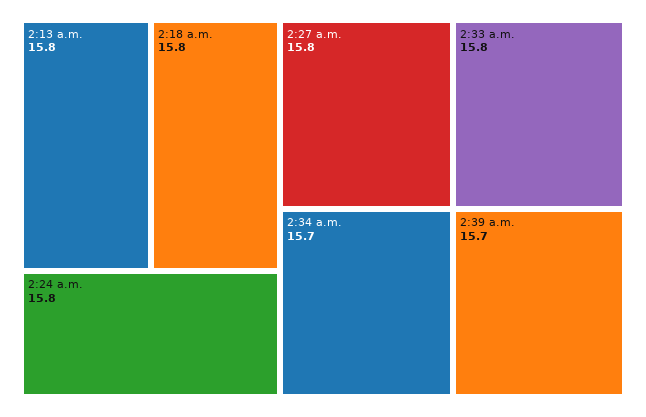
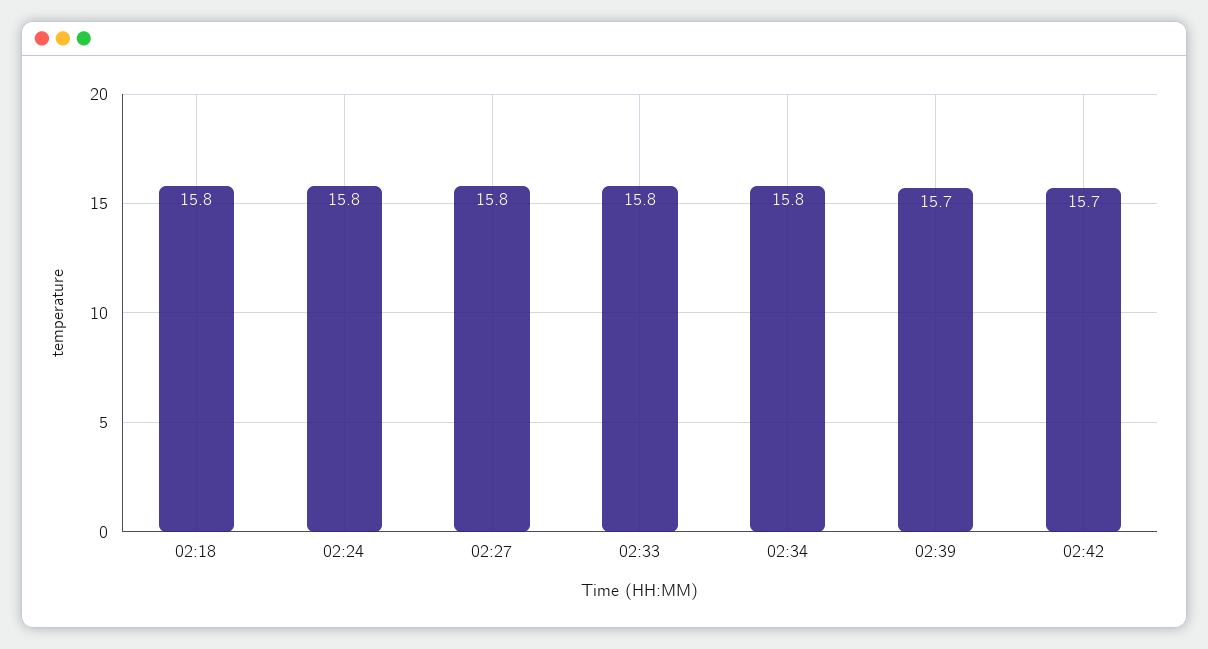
2:13 a.m.: 15.8 -> none
2:34 a.m.: 15.7 -> 15.8
02:42: none -> 15.7

